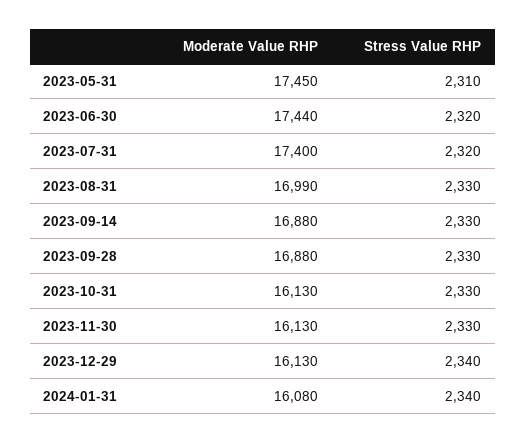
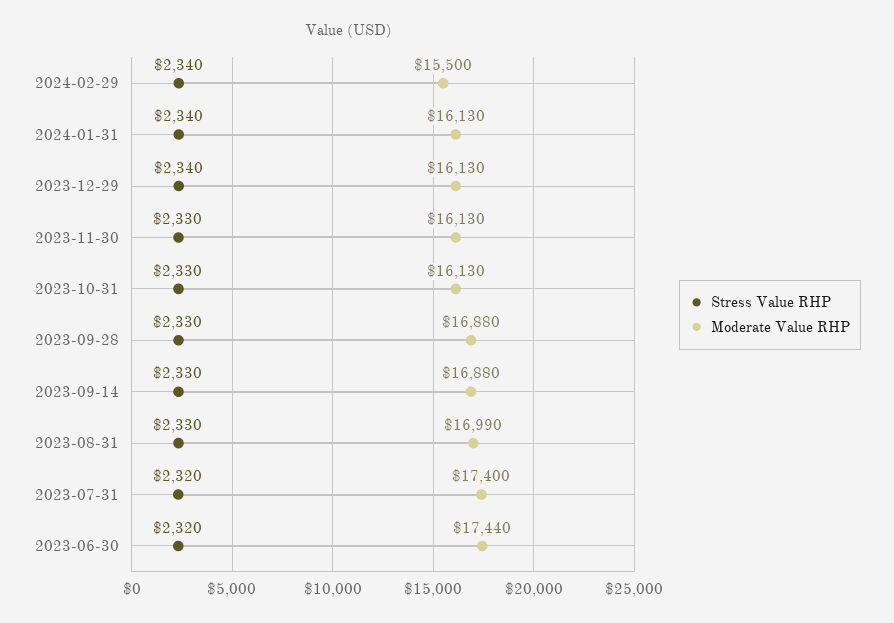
Moderate Value RHP, 2023-05-31: 17450 -> none
Stress Value RHP, 2023-05-31: 2310 -> none
Moderate Value RHP, 2024-01-31: 16080 -> 16130
Stress Value RHP, 2024-02-29: none -> 2340
Moderate Value RHP, 2024-02-29: none -> 15500

